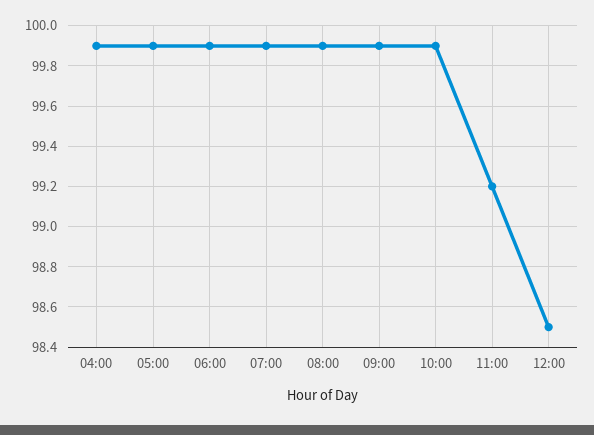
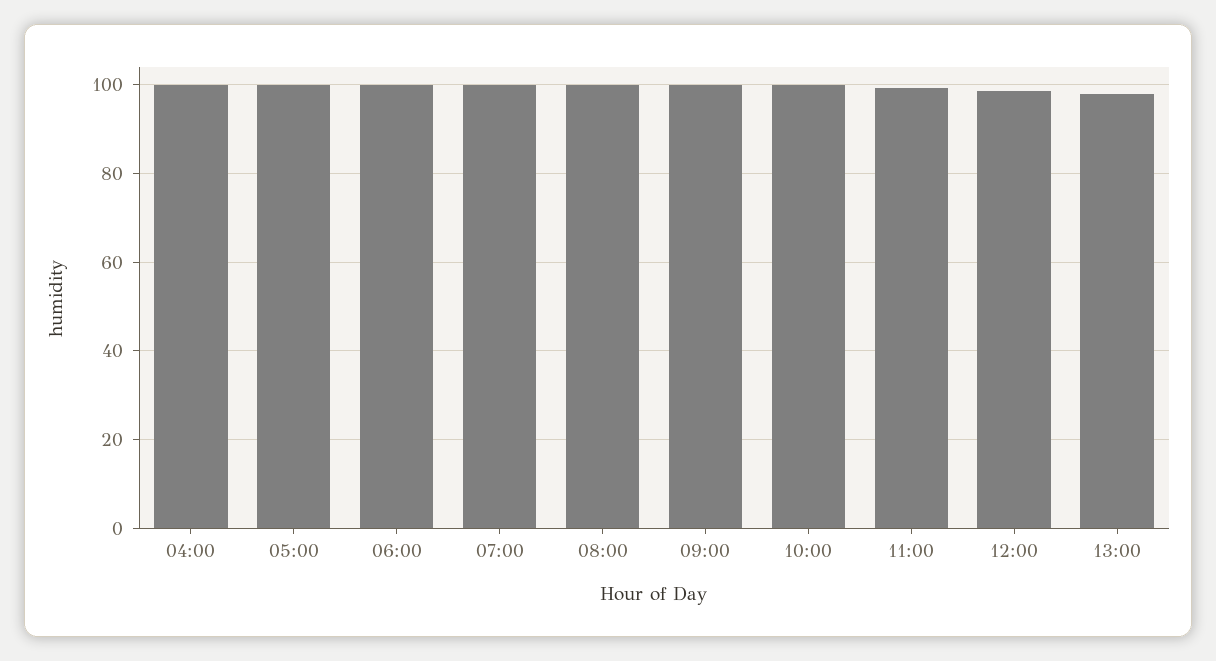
13:00: none -> 98

